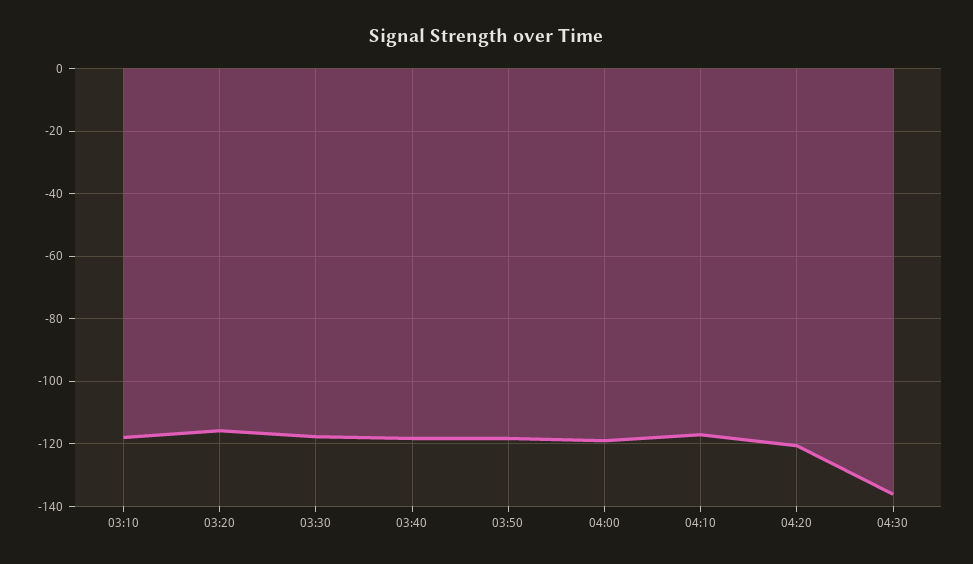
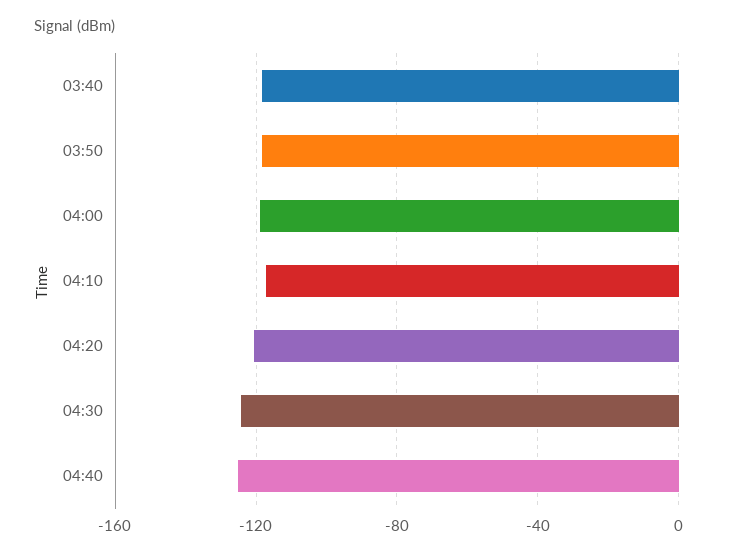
03:10: -118 -> none
03:20: -116 -> none
03:30: -118 -> none
04:30: -136 -> -125
04:40: none -> -125

